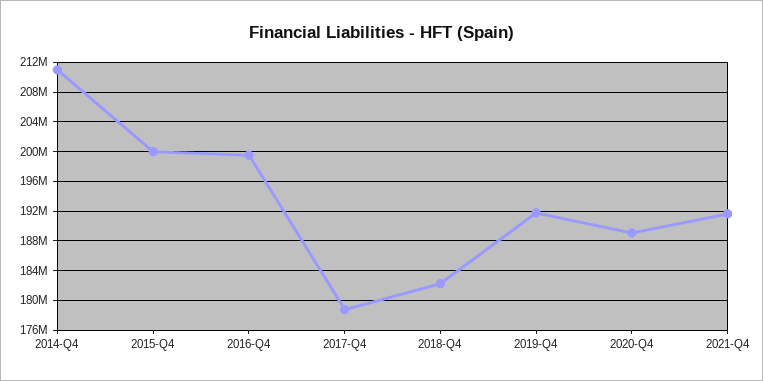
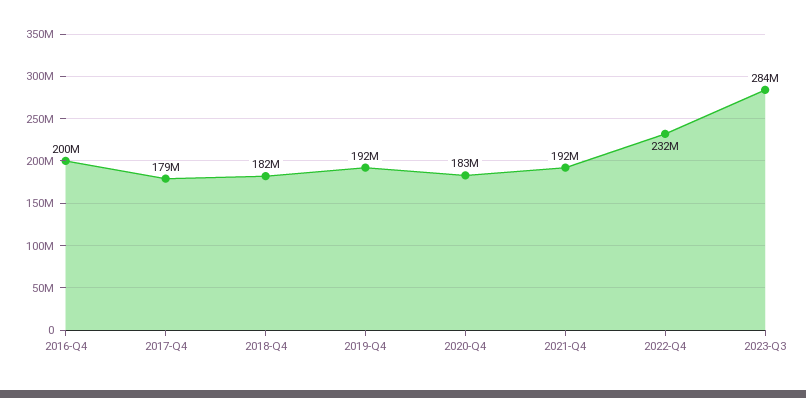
2014-Q4: 211000000 -> none
2015-Q4: 200000000 -> none
2020-Q4: 189000000 -> 183000000
2022-Q4: none -> 232000000
2023-Q3: none -> 284000000

